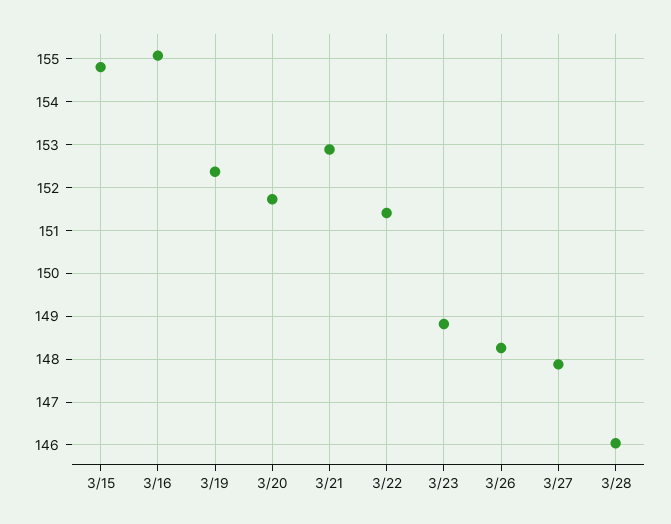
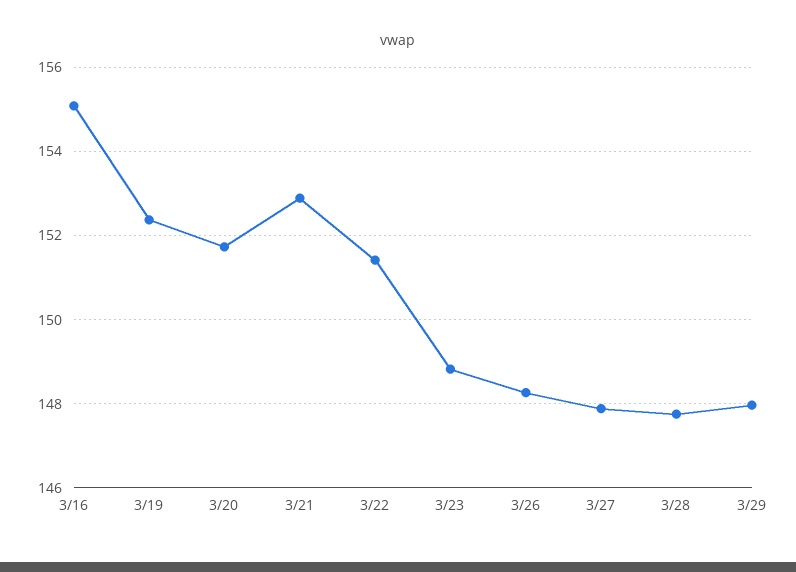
3/15: 154.8 -> none
3/28: 146 -> 147.8
3/29: none -> 148

